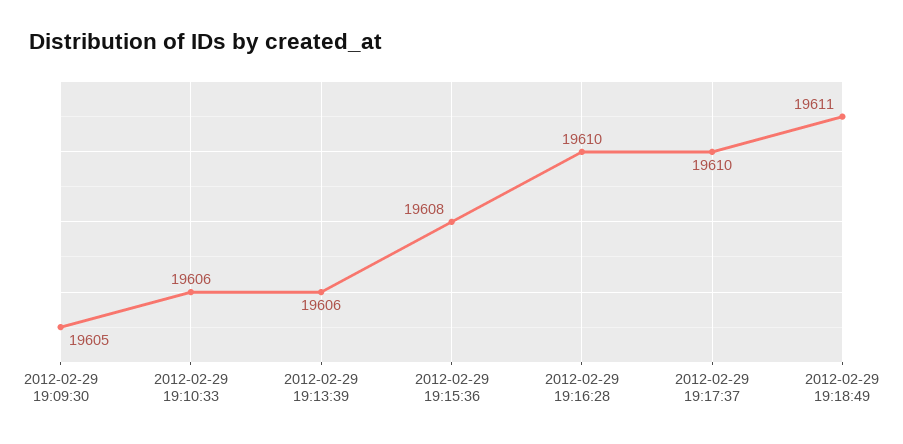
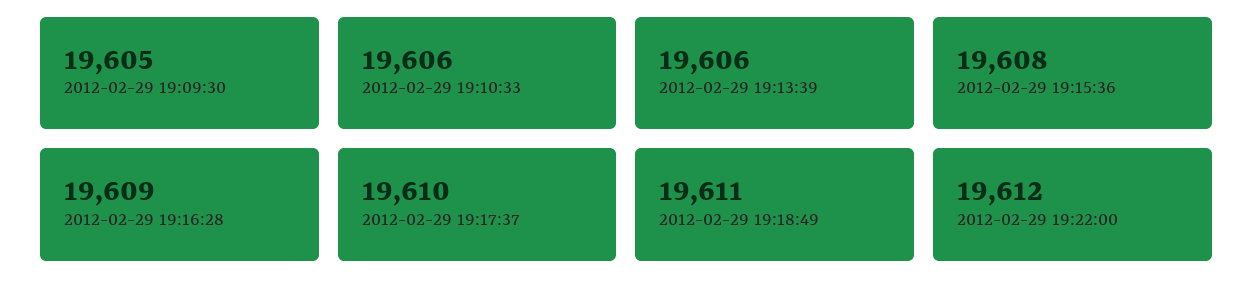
2012-02-29 19:16:28: 19610 -> 19609
2012-02-29 19:22:00: none -> 19612

